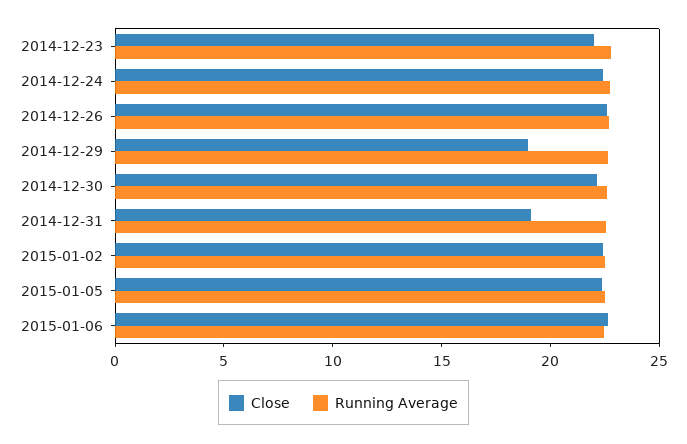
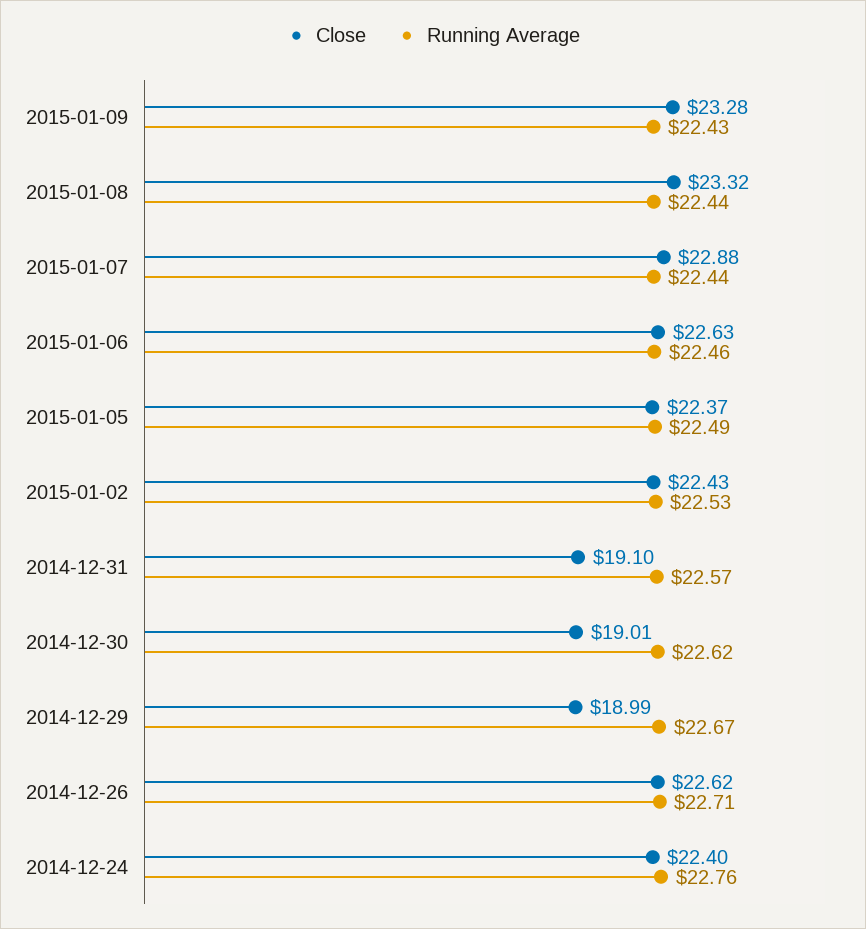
Close, 2014-12-23: 22 -> none
Running Average, 2014-12-23: 23 -> none
Close, 2014-12-30: 22 -> 19.01
Close, 2015-01-09: none -> 23.28
Running Average, 2015-01-09: none -> 22.43
Close, 2015-01-08: none -> 23.32
Running Average, 2015-01-08: none -> 22.44
Close, 2015-01-07: none -> 22.88
Running Average, 2015-01-07: none -> 22.44

